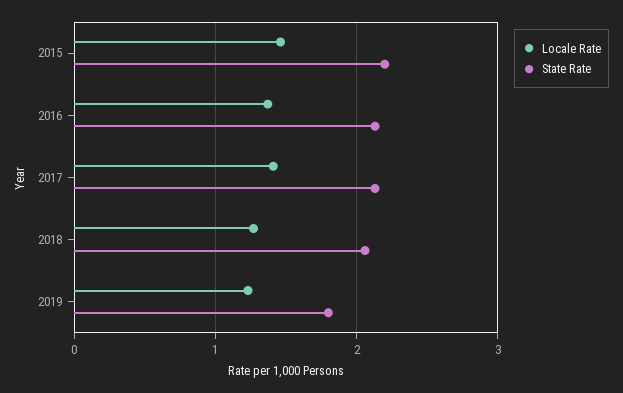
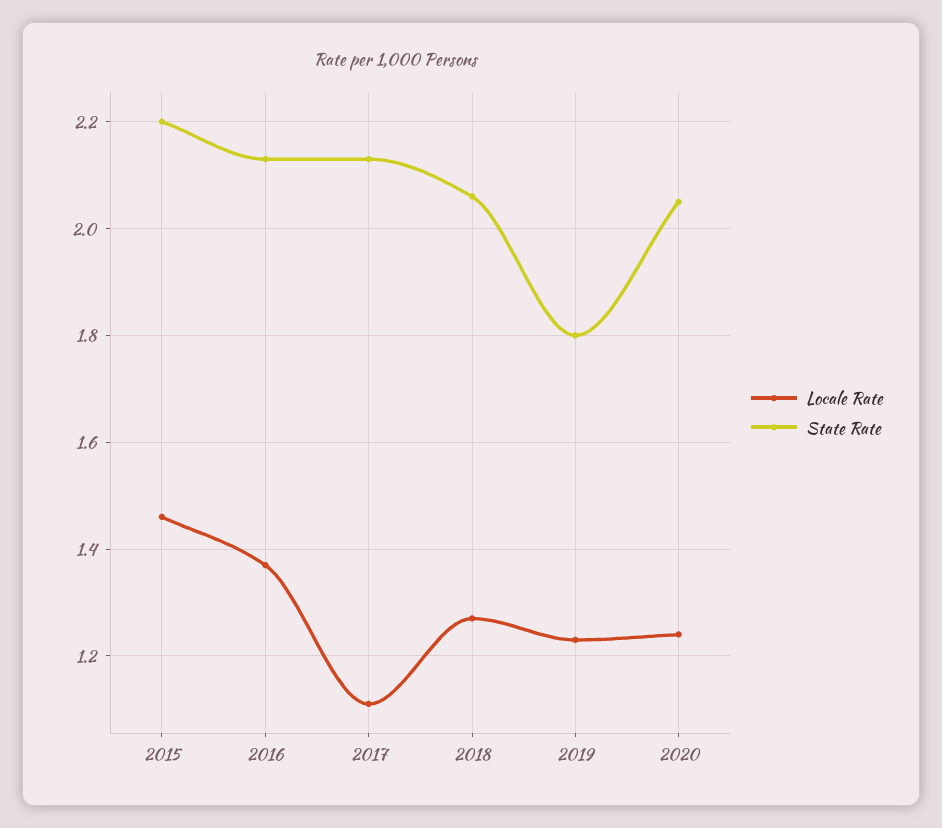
Locale Rate, 2017: 1.4 -> 1.1
Locale Rate, 2020: none -> 1.25
State Rate, 2020: none -> 2.05

